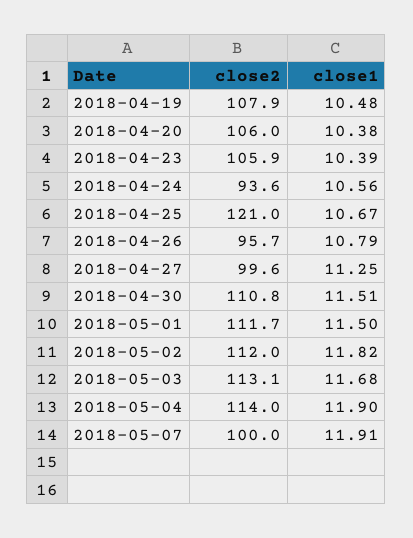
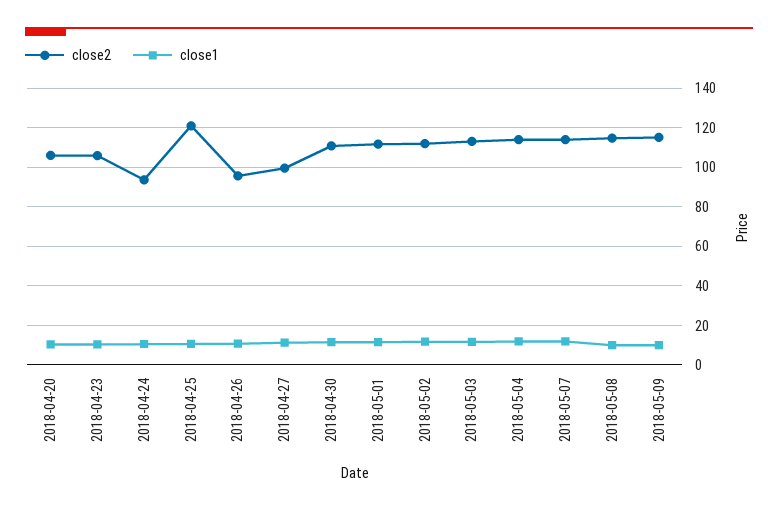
close2, 2018-04-19: 107.9 -> none
close1, 2018-04-19: 10.48 -> none
close2, 2018-05-07: 100 -> 115
close2, 2018-05-08: none -> 115
close1, 2018-05-08: none -> 10
close2, 2018-05-09: none -> 115
close1, 2018-05-09: none -> 10

